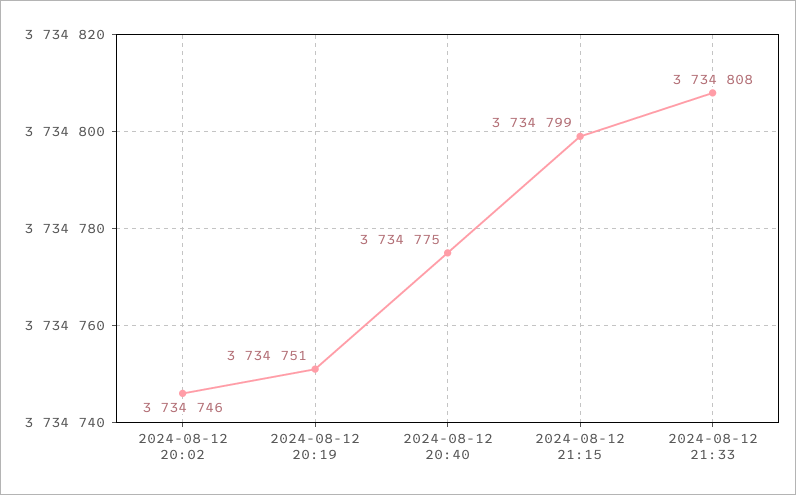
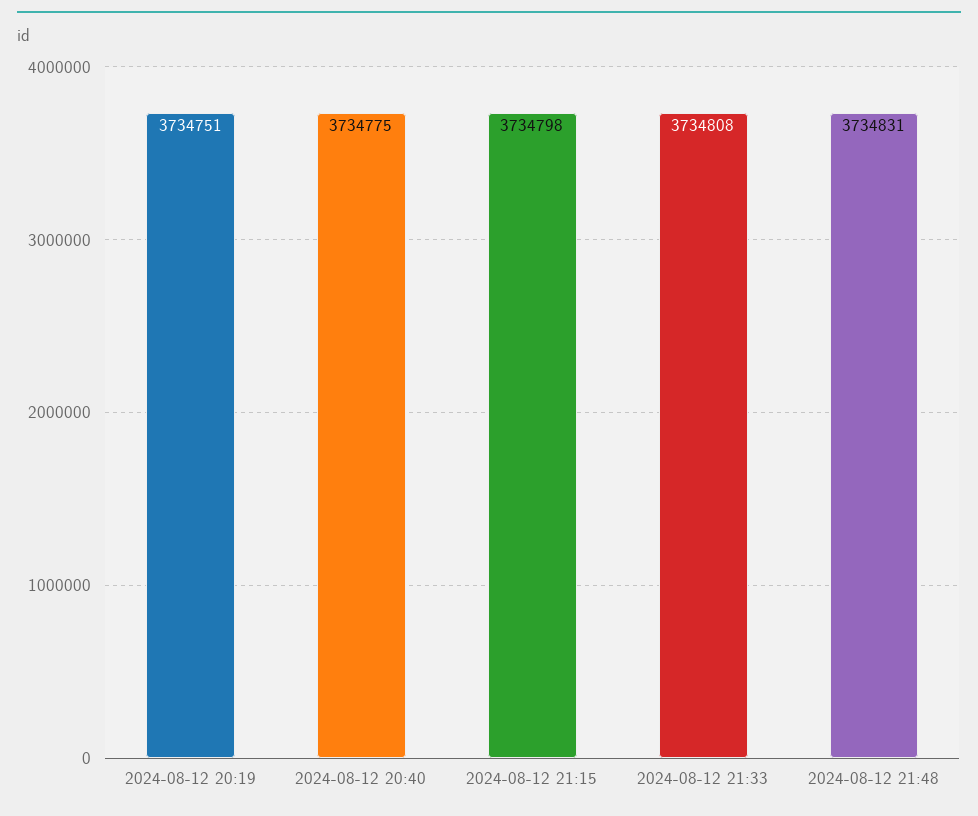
2024-08-12 20:02: 3734746 -> none
2024-08-12 21:15: 3734799 -> 3734798
2024-08-12 21:48: none -> 3734831

